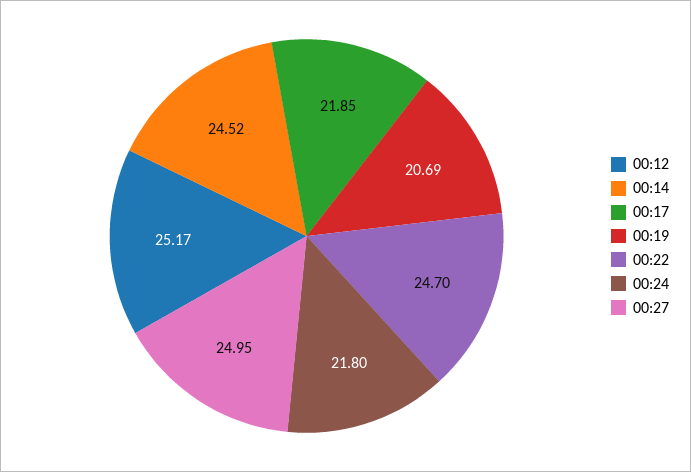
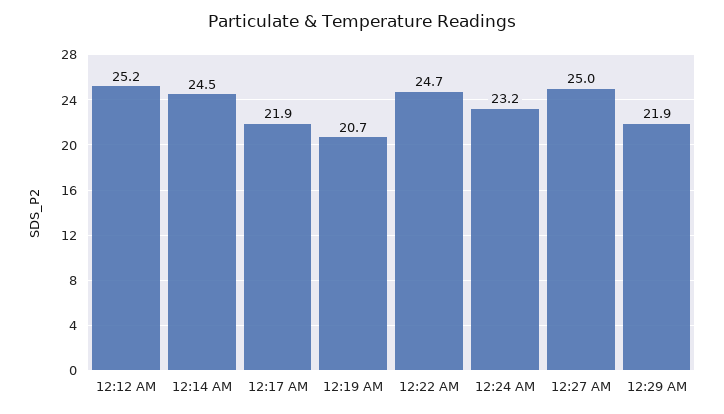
00:24: 21.8 -> 23.2
12:29 AM: none -> 21.9

